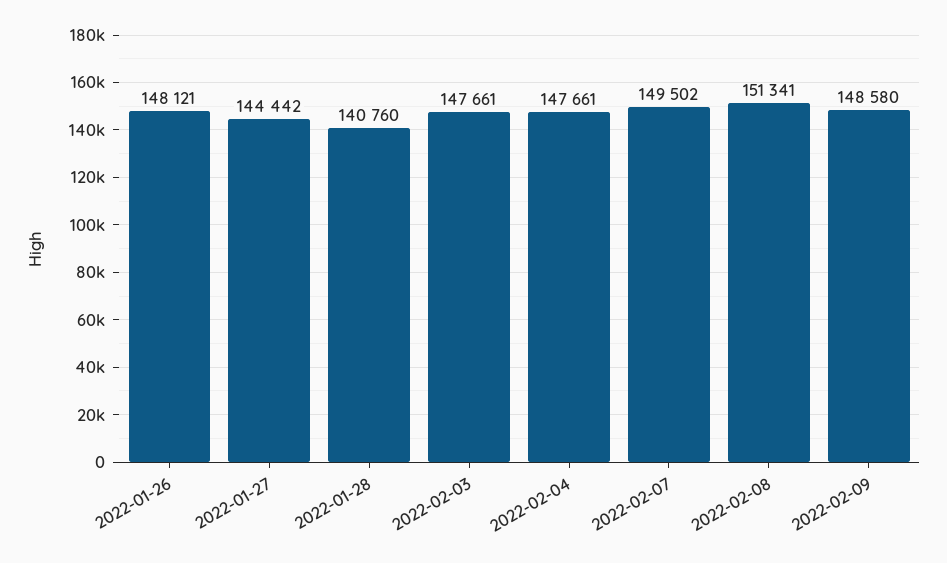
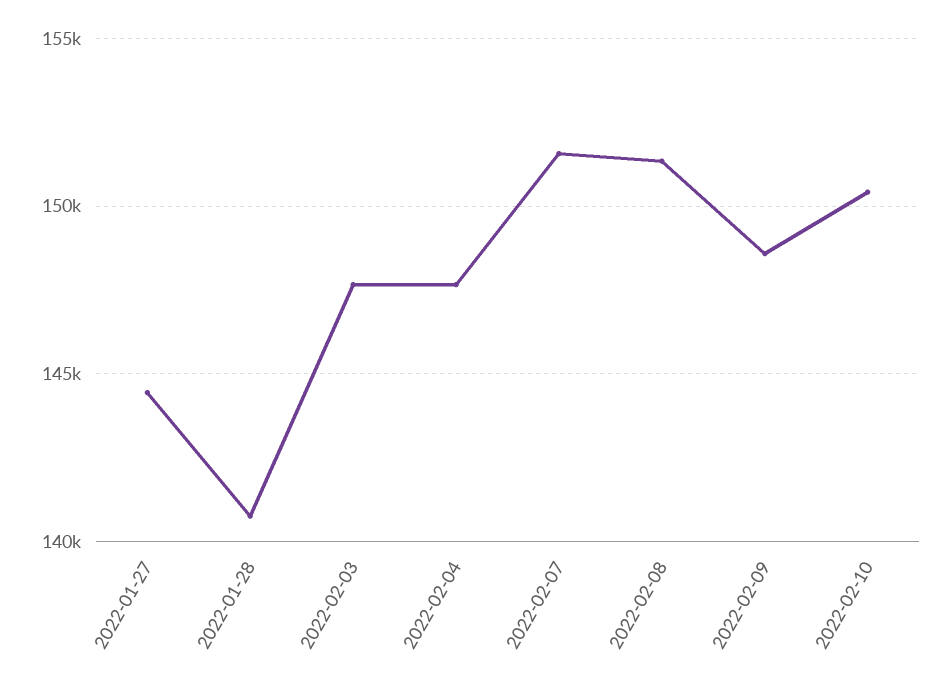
2022-01-26: 148121 -> none
2022-02-07: 149502 -> 151500
2022-02-10: none -> 150500

